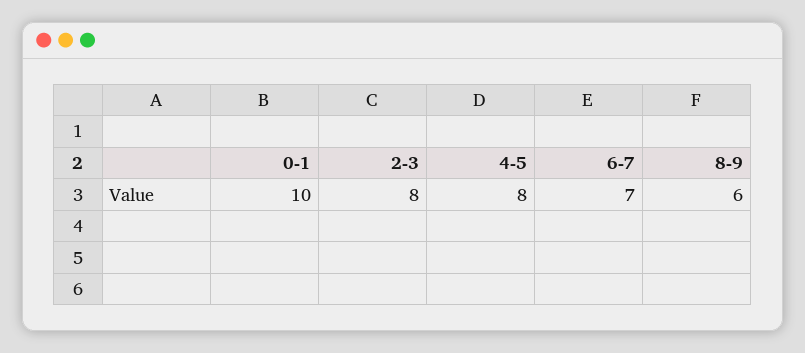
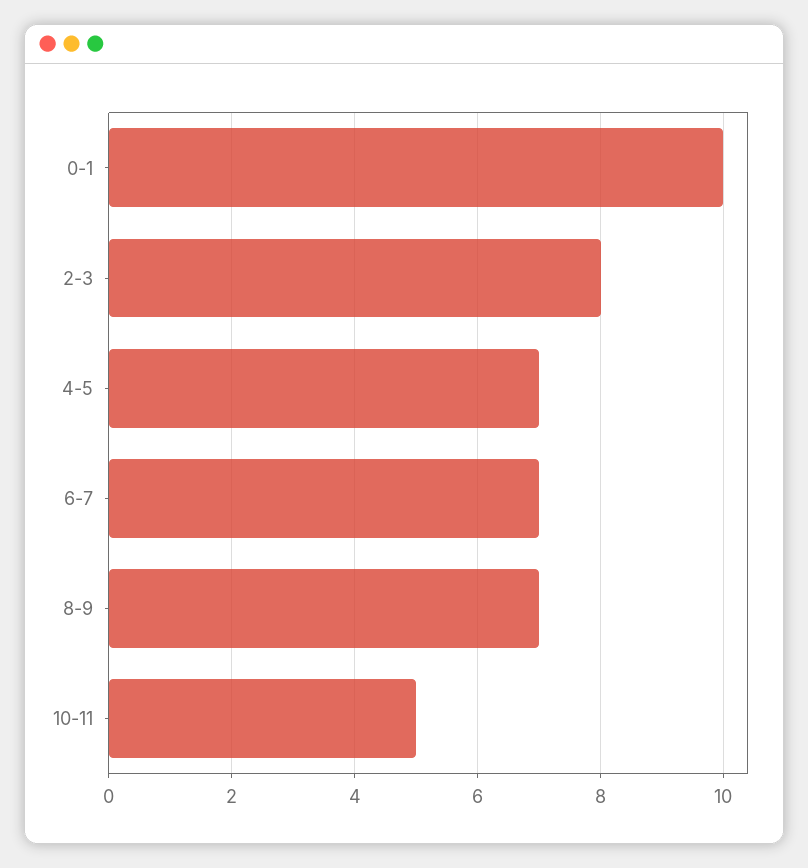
4-5: 8 -> 7
8-9: 6 -> 7
10-11: none -> 5

